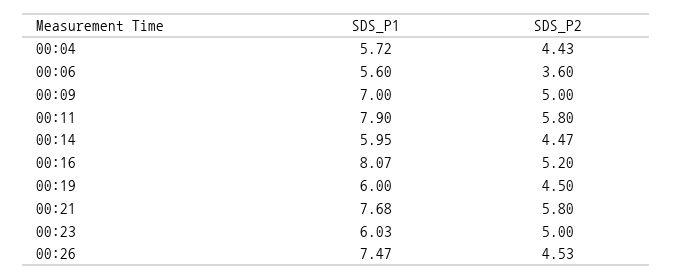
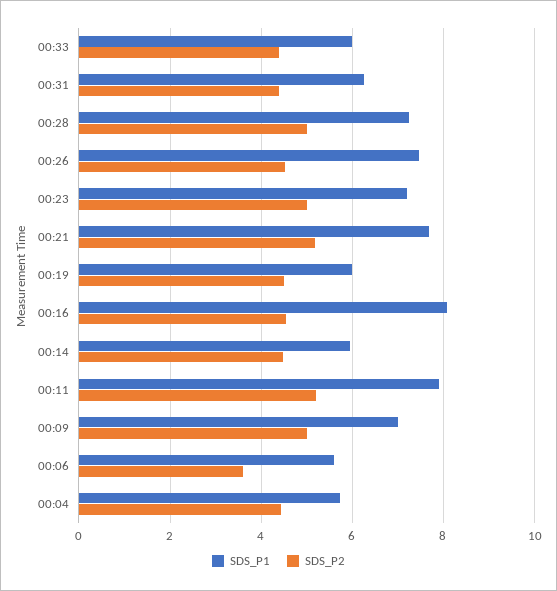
SDS_P2, 00:11: 5.8 -> 5.2
SDS_P2, 00:16: 5.2 -> 4.6
SDS_P2, 00:21: 5.8 -> 5.2
SDS_P1, 00:23: 6.03 -> 7.2
SDS_P1, 00:33: none -> 6
SDS_P2, 00:33: none -> 4.4
SDS_P1, 00:31: none -> 6.2
SDS_P2, 00:31: none -> 4.4
SDS_P1, 00:28: none -> 7.2
SDS_P2, 00:28: none -> 5

